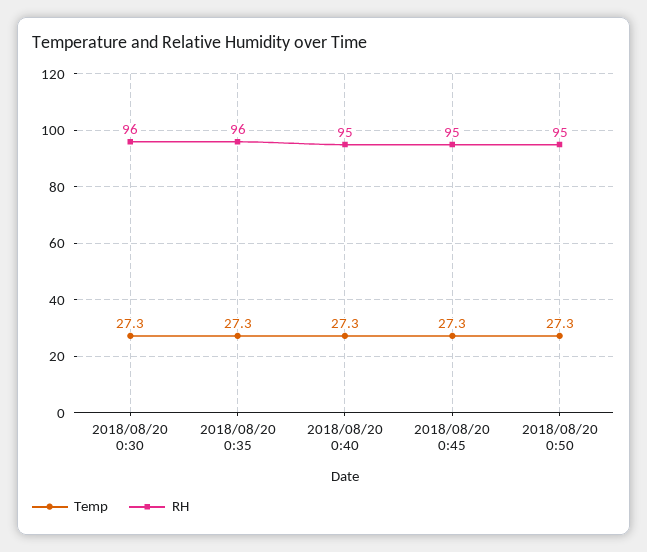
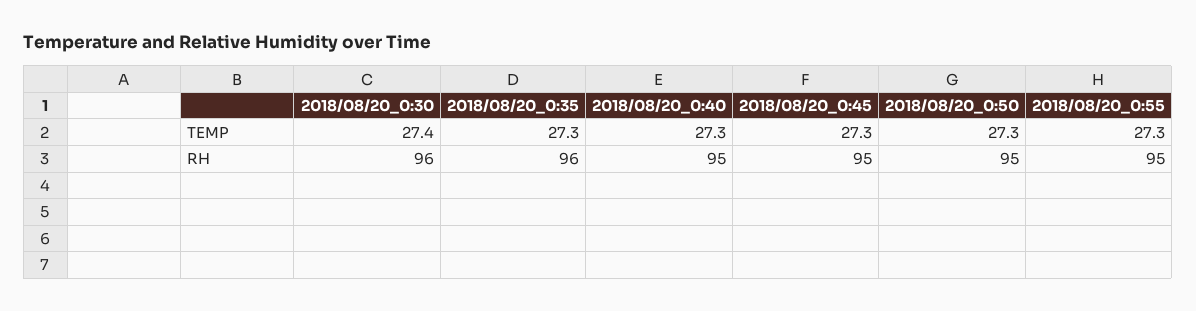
Temp, 2018/08/20 0:30: 27.3 -> 27.4
Temp, 2018/08/20_0:55: none -> 27.3
RH, 2018/08/20_0:55: none -> 95

